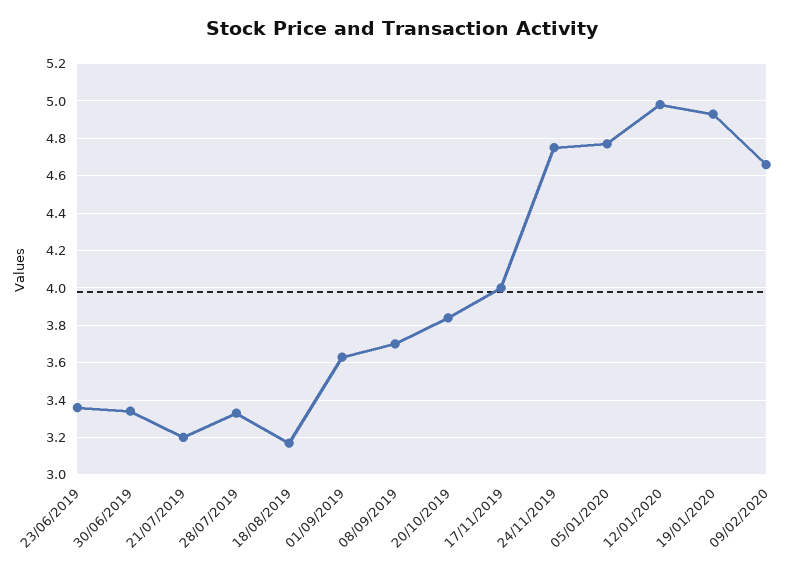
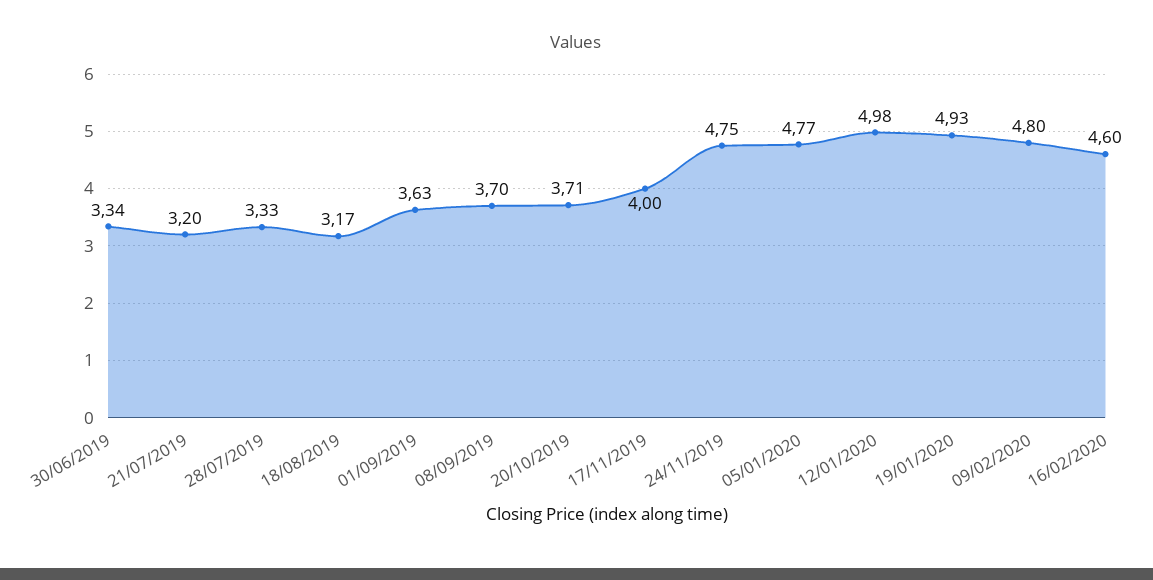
23/06/2019: 3.35 -> none
20/10/2019: 3.85 -> 3.71
09/02/2020: 4.65 -> 4.8
16/02/2020: none -> 4.6

